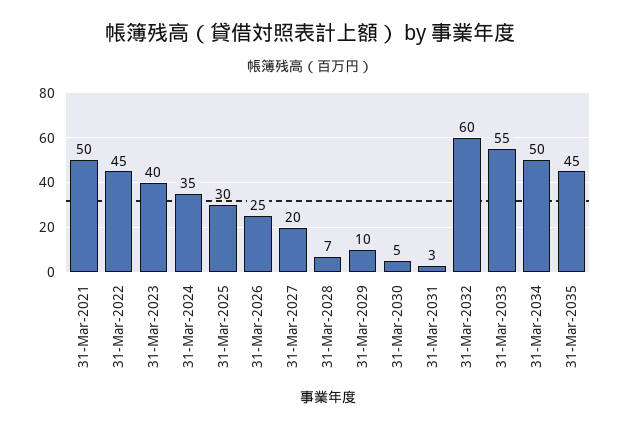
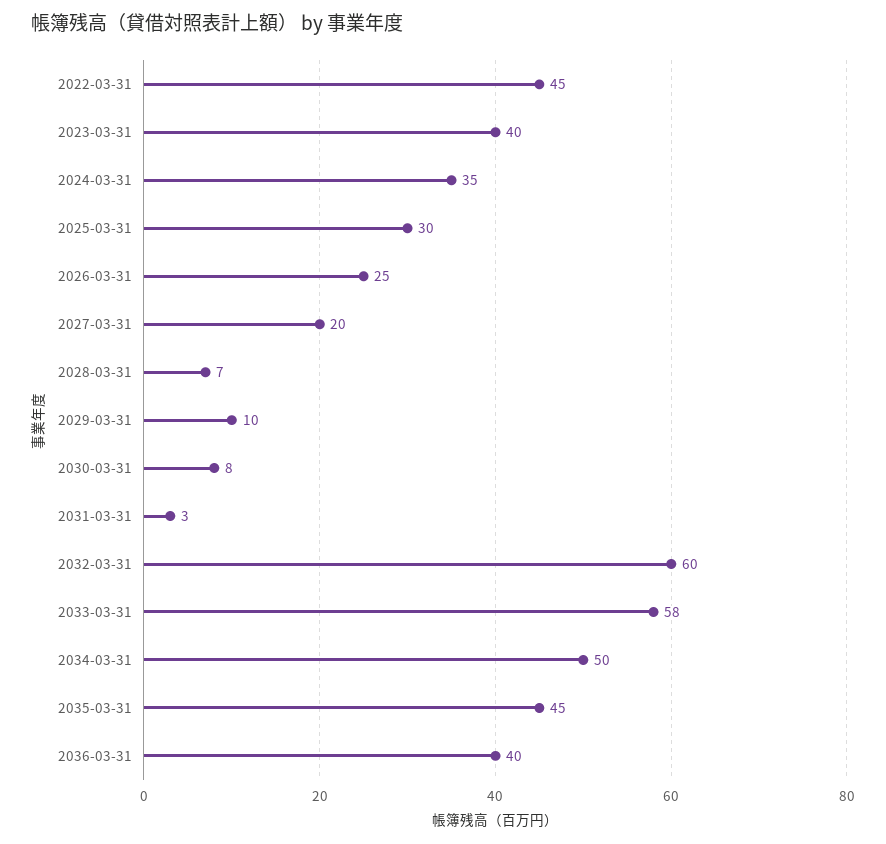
31-Mar-2021: 50 -> none
31-Mar-2030: 5 -> 8
31-Mar-2033: 55 -> 58
2036-03-31: none -> 40

